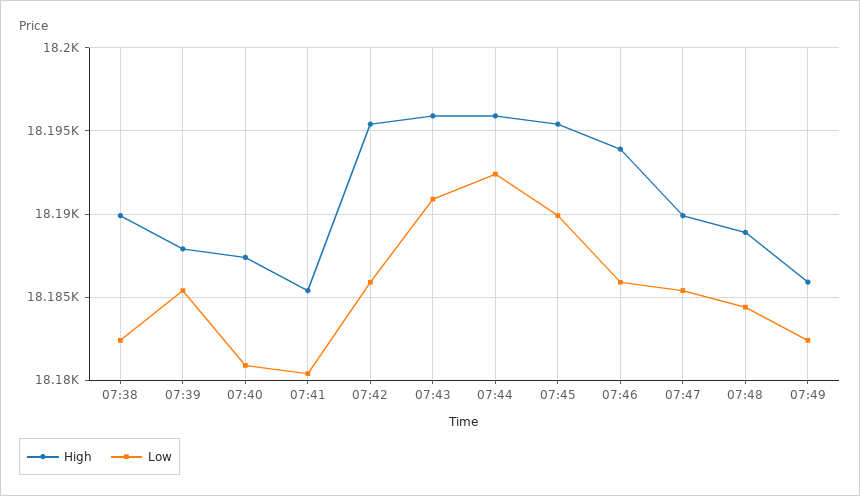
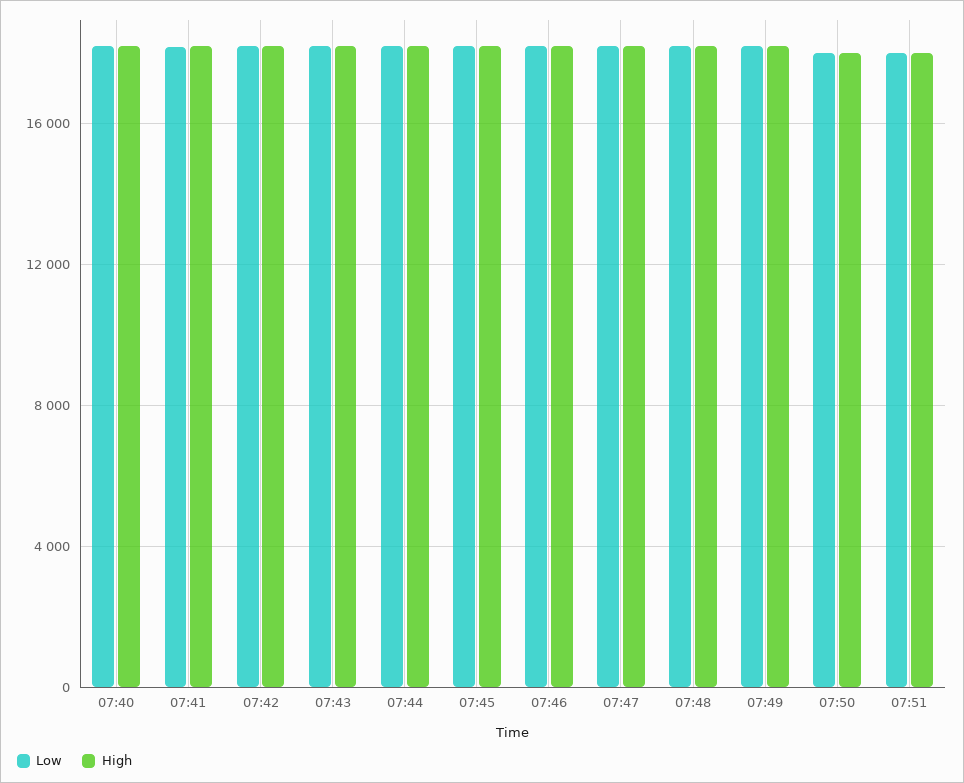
High, 07:38: 18190 -> none
Low, 07:38: 18182.5 -> none
High, 07:39: 18188 -> none
Low, 07:39: 18185.5 -> none
Low, 07:50: none -> 18000
High, 07:50: none -> 18000
Low, 07:51: none -> 18000
High, 07:51: none -> 18000

